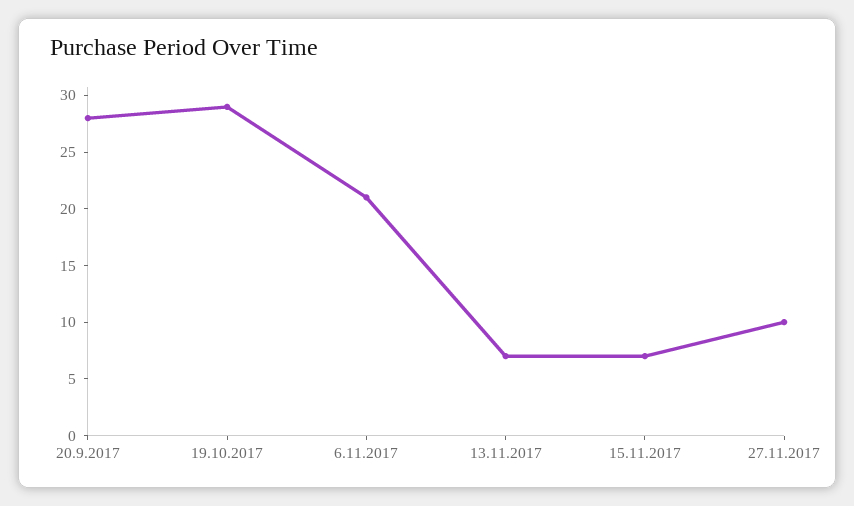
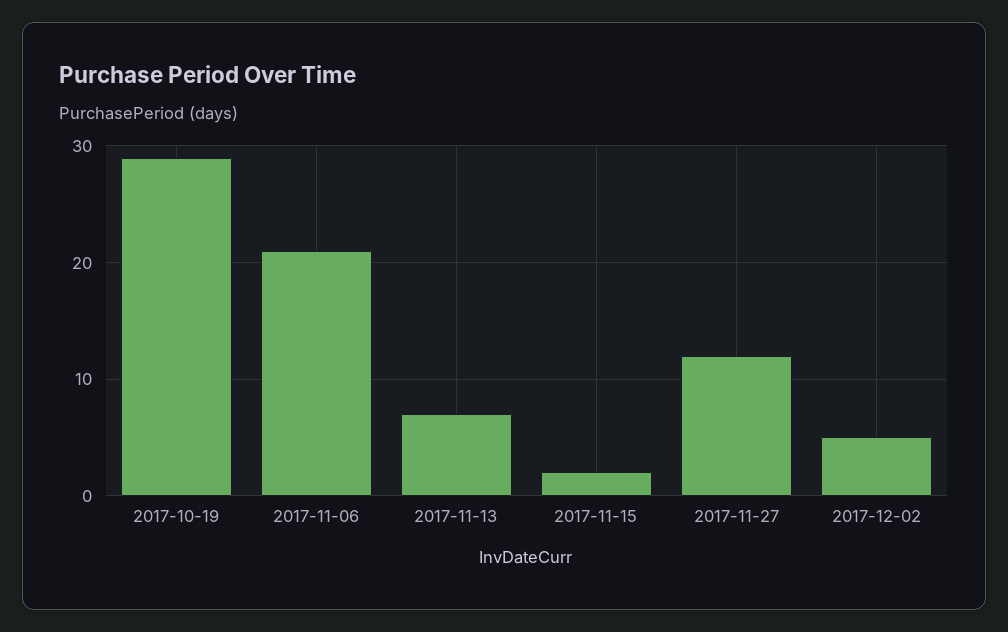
20.9.2017: 28 -> none
15.11.2017: 7 -> 2
27.11.2017: 10 -> 12
2017-12-02: none -> 5

